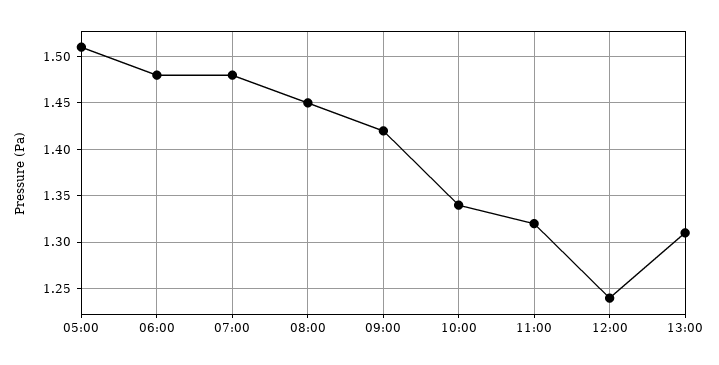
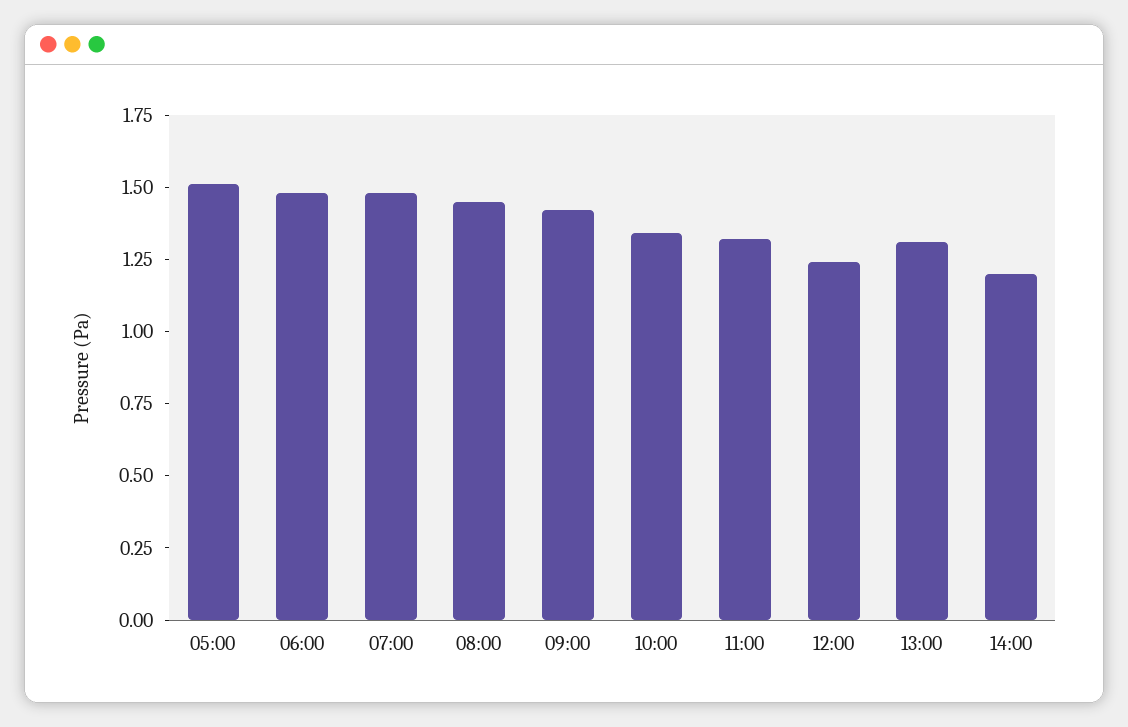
14:00: none -> 1.2

